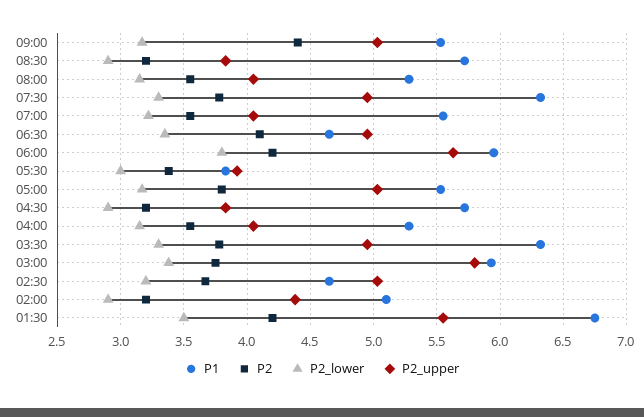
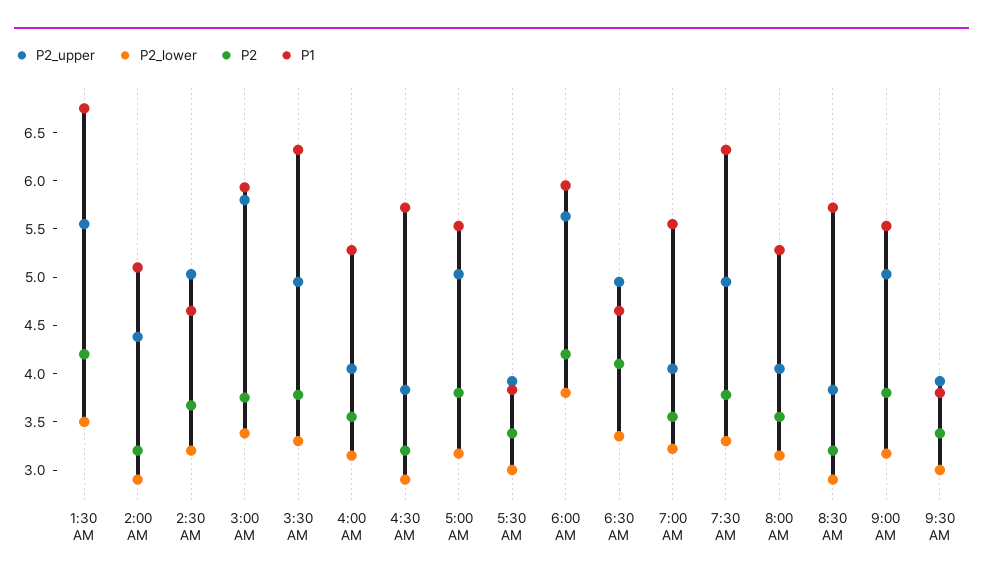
P2, 09:00: 4.4 -> 3.8
P2_upper, 9:30 AM: none -> 3.9
P2_lower, 9:30 AM: none -> 3
P2, 9:30 AM: none -> 3.4
P1, 9:30 AM: none -> 3.8

